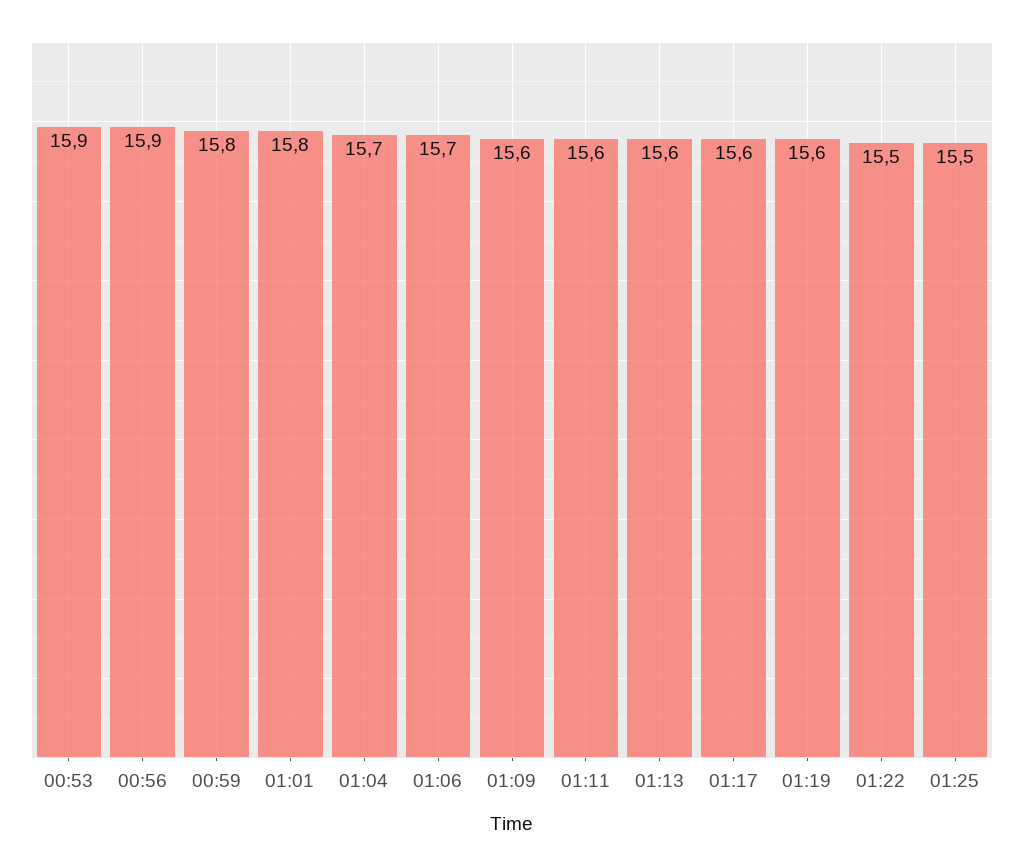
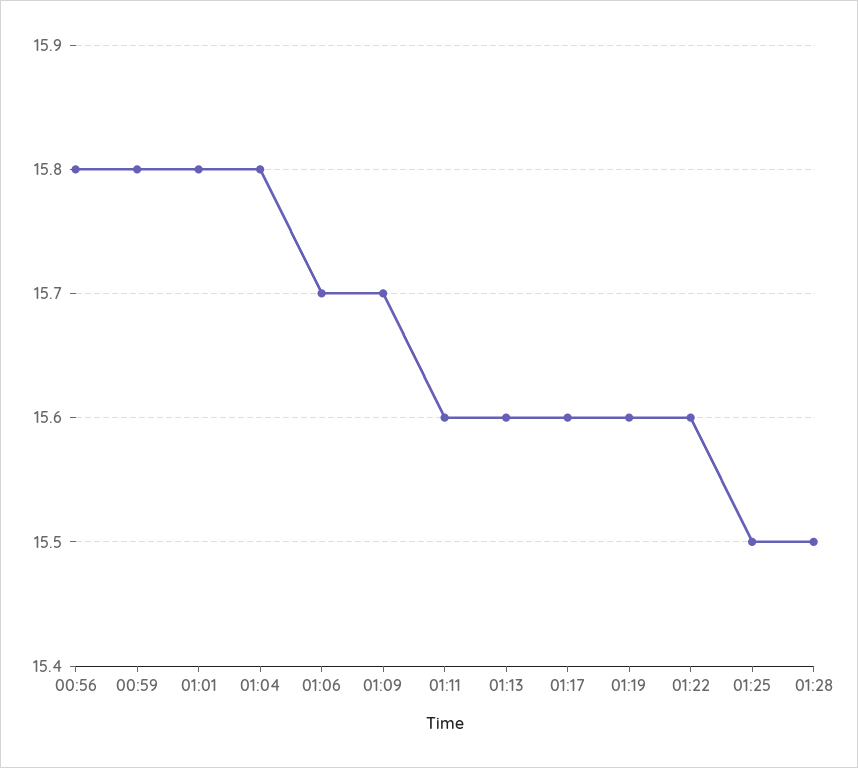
00:53: 15.9 -> none
00:56: 15.9 -> 15.8
01:04: 15.7 -> 15.8
01:09: 15.6 -> 15.7
01:22: 15.5 -> 15.6
01:28: none -> 15.5

